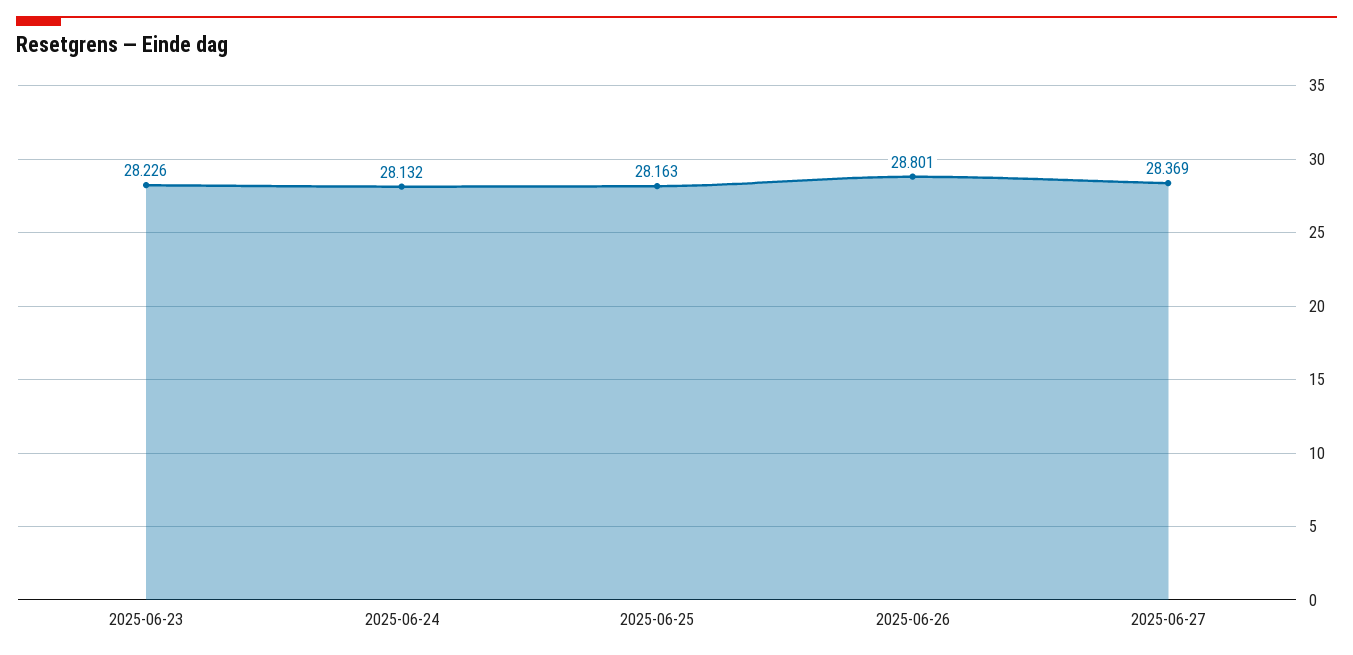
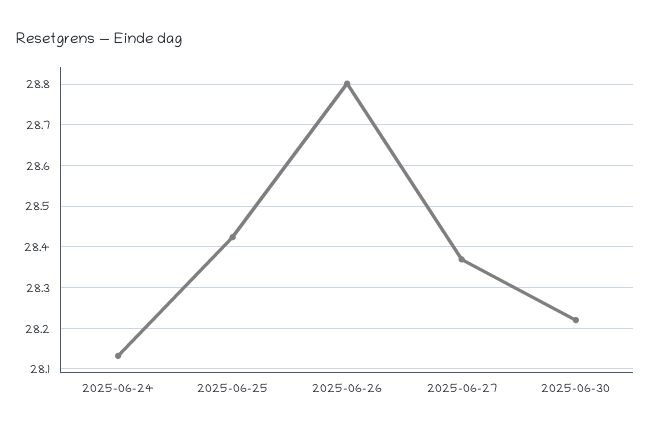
2025-06-23: 28.226 -> none
2025-06-25: 28.163 -> 28.42
2025-06-30: none -> 28.22

